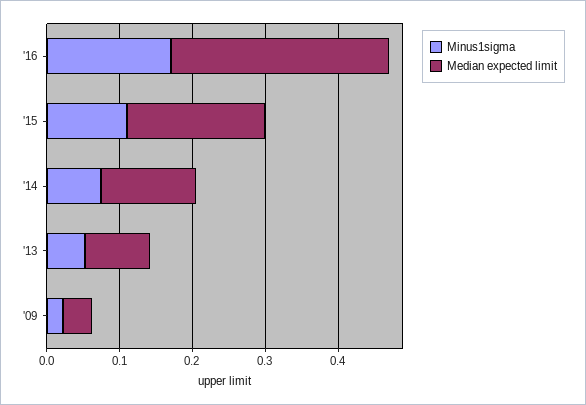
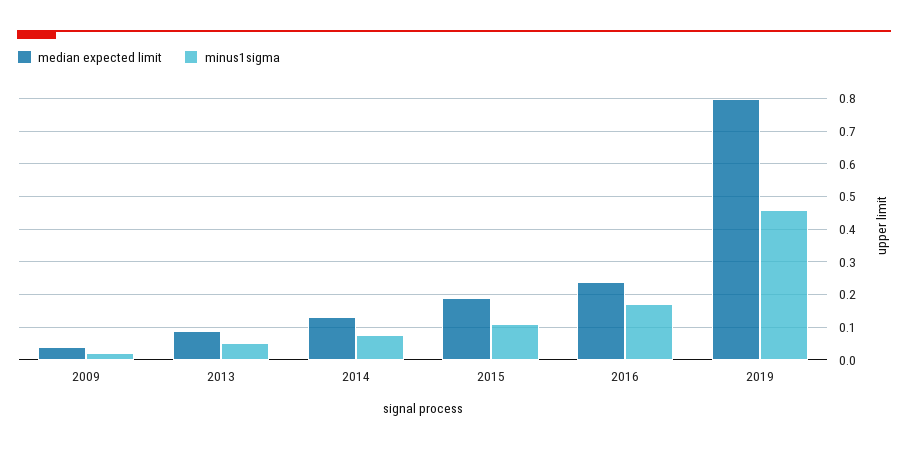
Median expected limit, '16: 0.3 -> 0.24
Median expected limit, 2019: none -> 0.8
Minus1sigma, 2019: none -> 0.46

